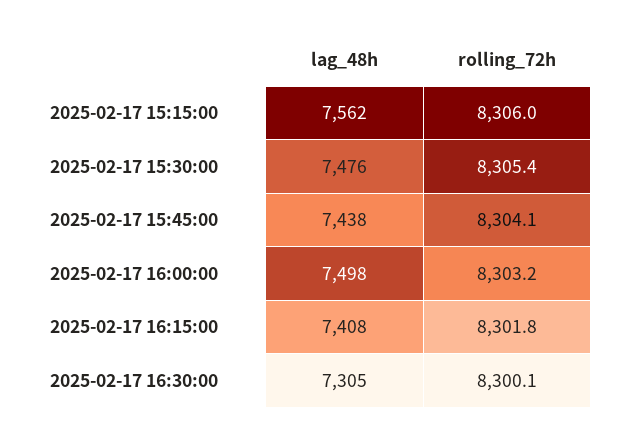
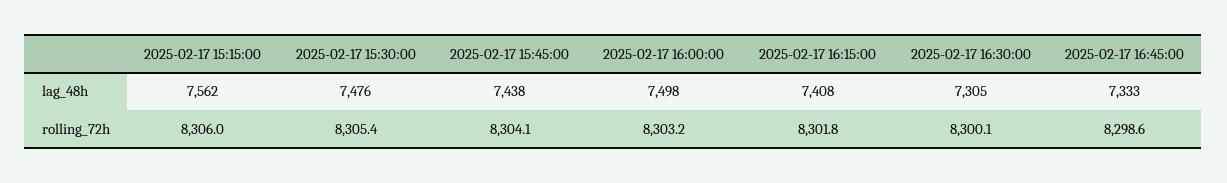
lag_48h, 2025-02-17 16:45:00: none -> 7333
rolling_72h, 2025-02-17 16:45:00: none -> 8298.6

